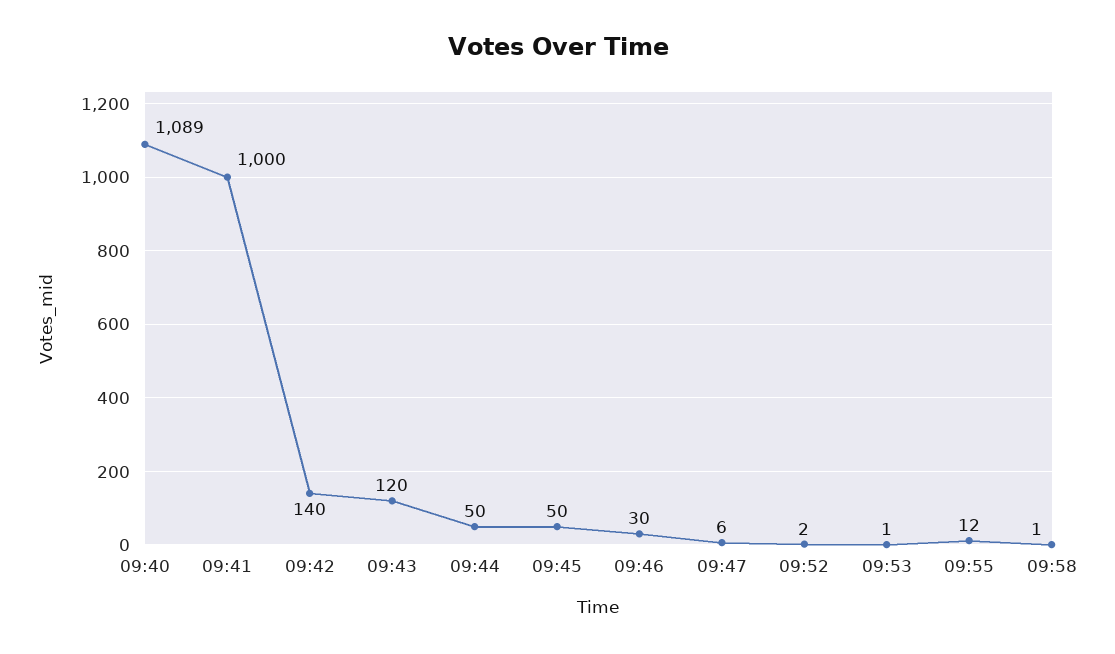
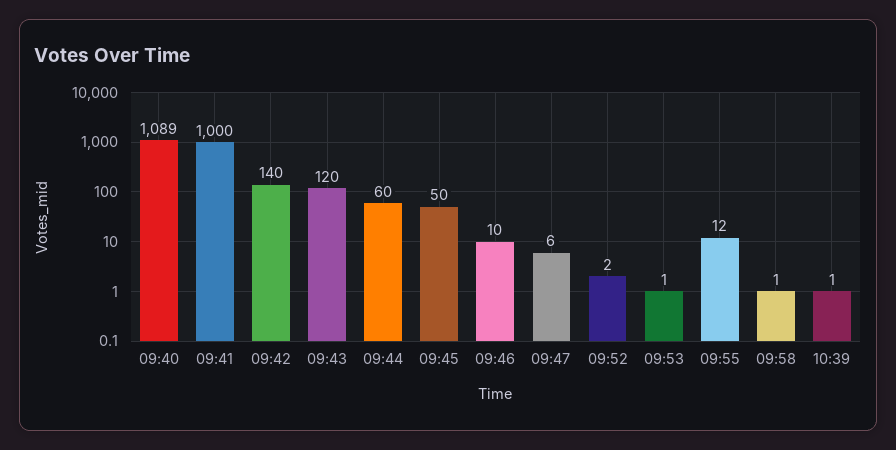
09:44: 50 -> 60
09:46: 30 -> 10
10:39: none -> 1

